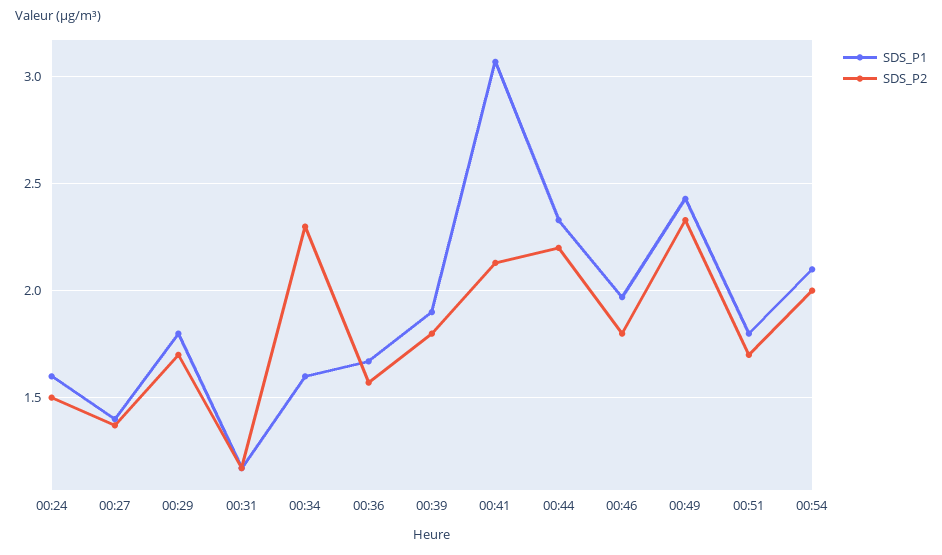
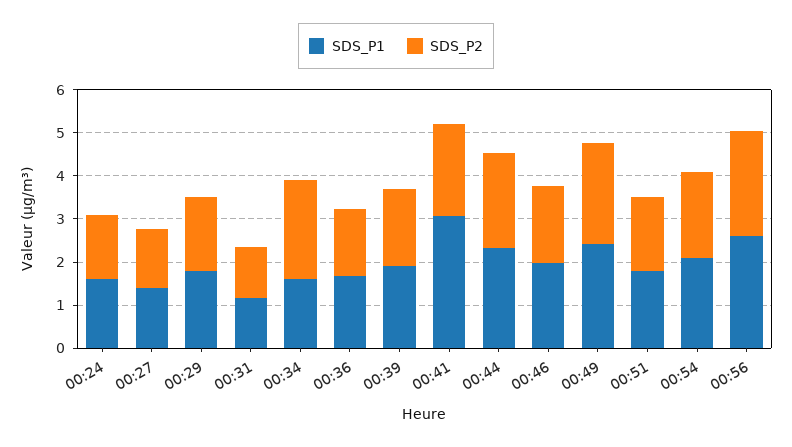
SDS_P1, 00:56: none -> 2.6
SDS_P2, 00:56: none -> 2.4

